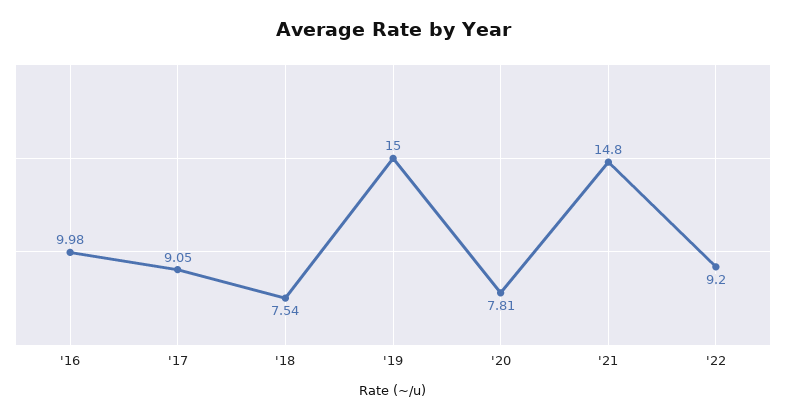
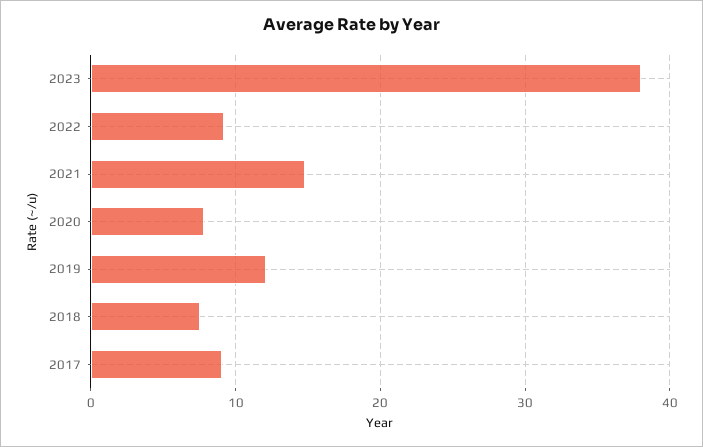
'16: 9.98 -> none
'19: 15 -> 12
2023: none -> 38

